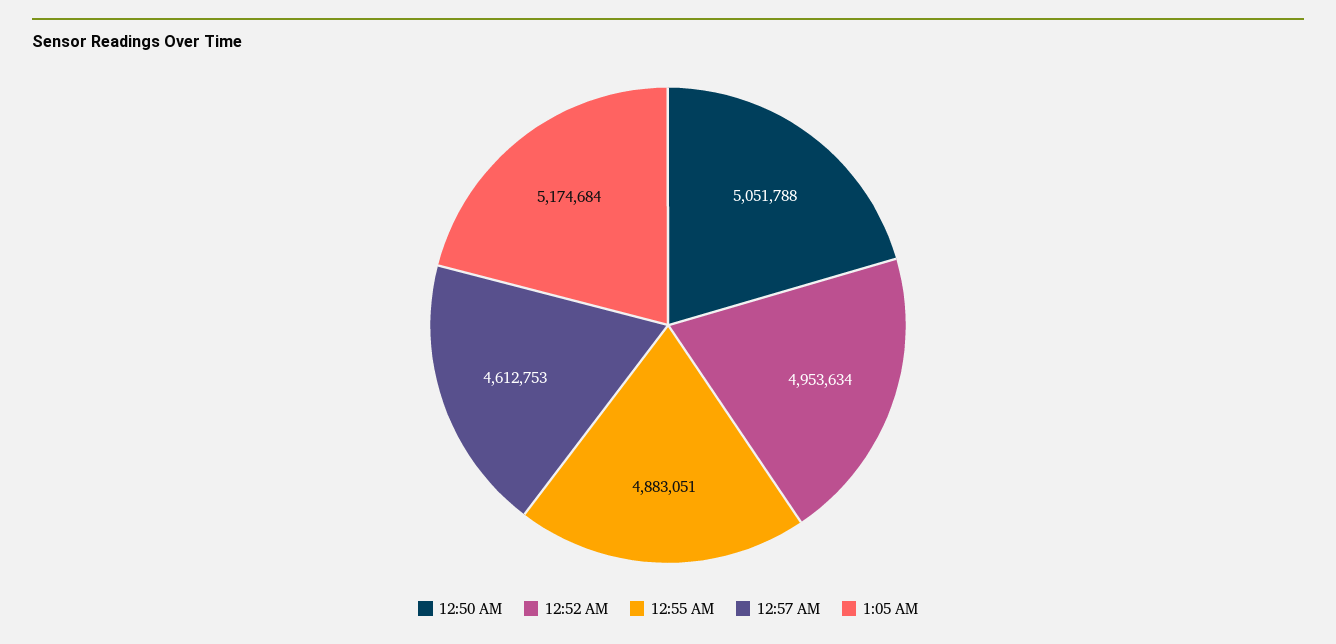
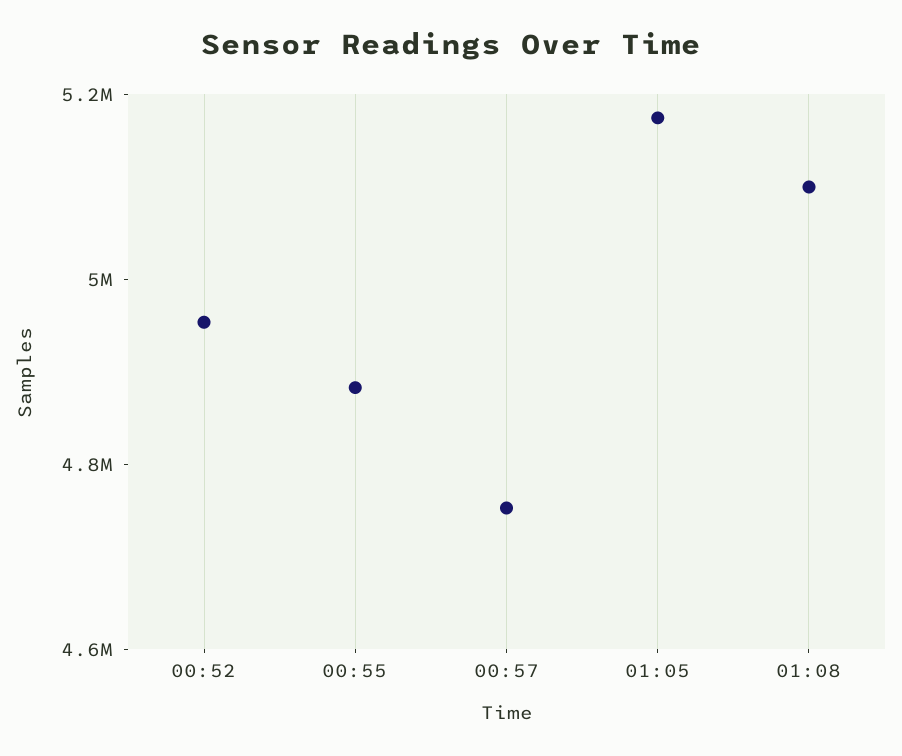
12:50 AM: 5051788 -> none
12:57 AM: 4612753 -> 4750000
01:08: none -> 5100000

